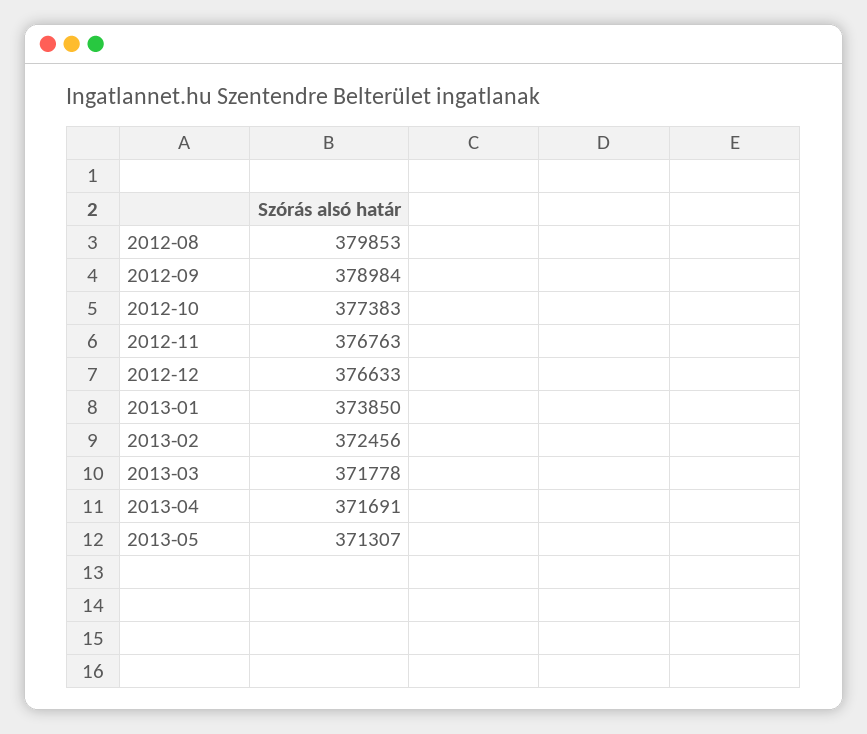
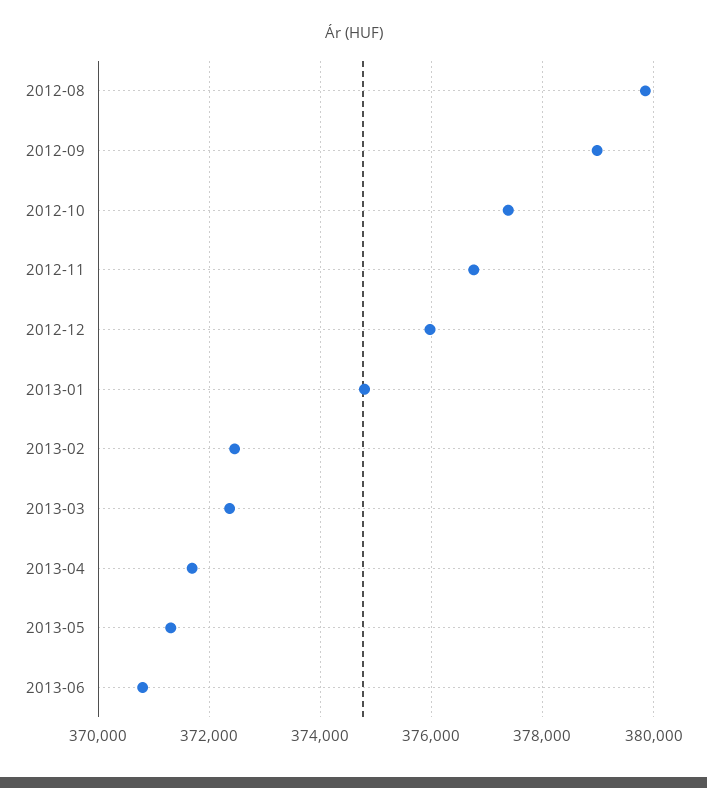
2012-12: 376633 -> 376000
2013-01: 373850 -> 374800
2013-03: 371778 -> 372400
2013-06: none -> 370800

